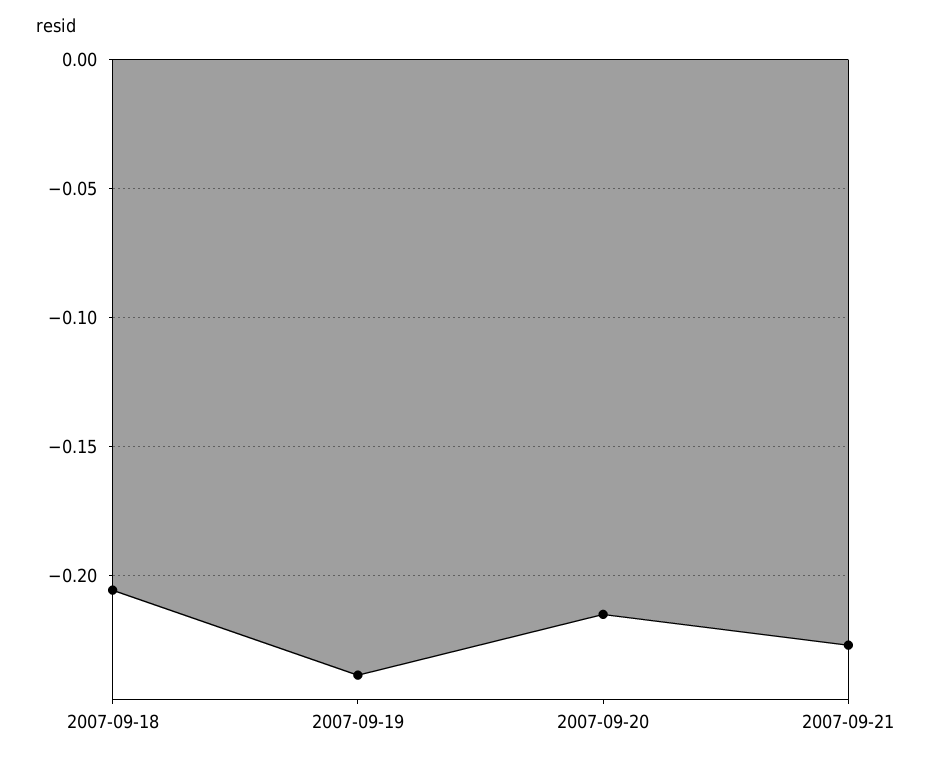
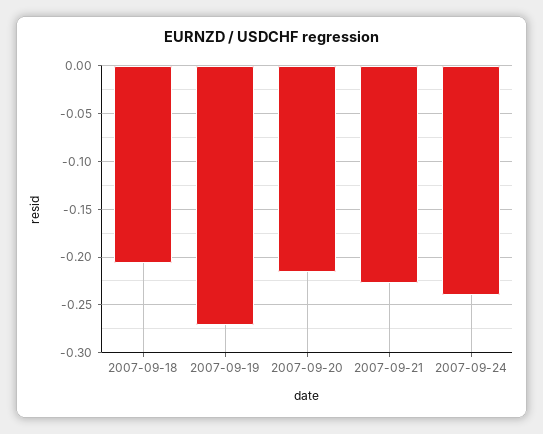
2007-09-19: -0.24 -> -0.27
2007-09-24: none -> -0.24

